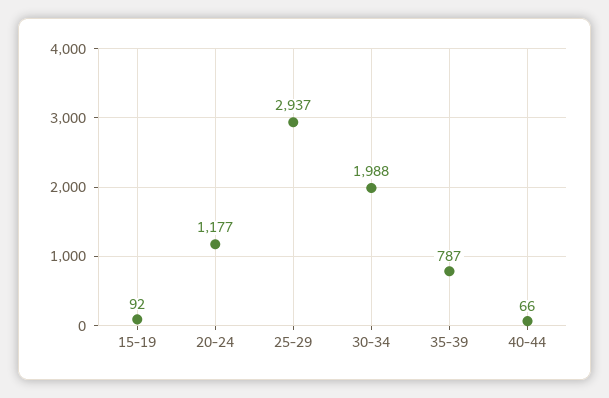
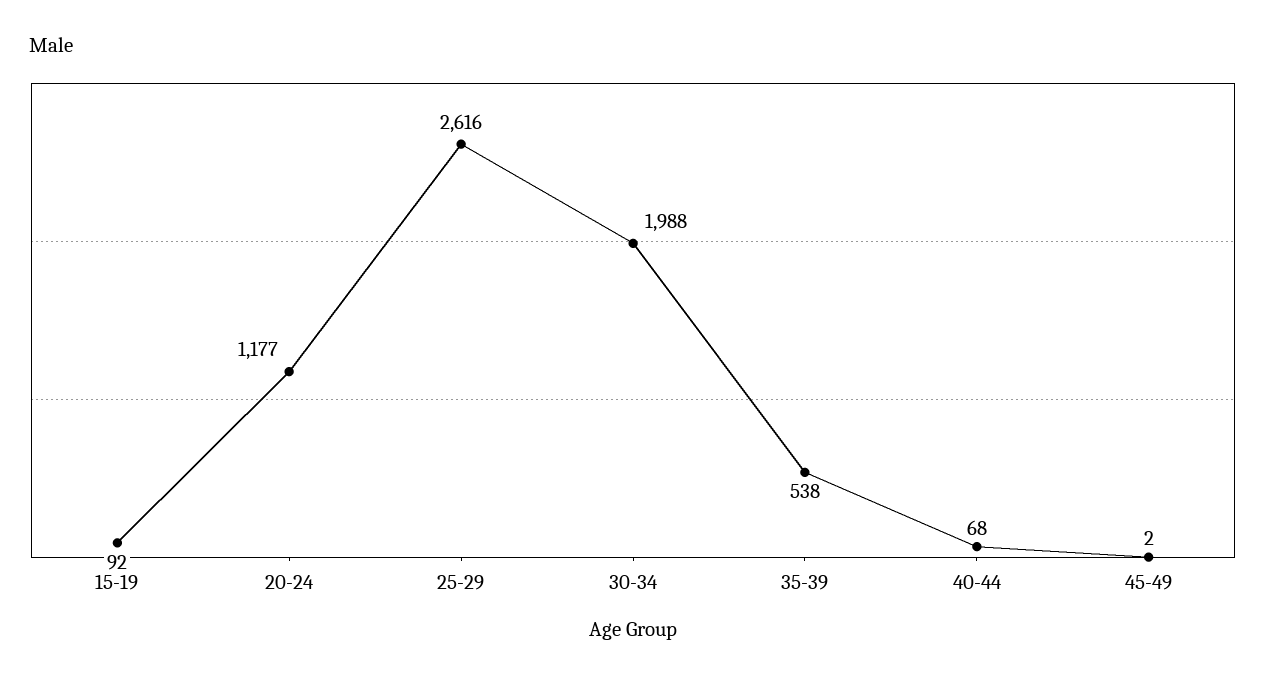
25-29: 2937 -> 2616
35-39: 787 -> 538
40-44: 66 -> 68
45-49: none -> 2

